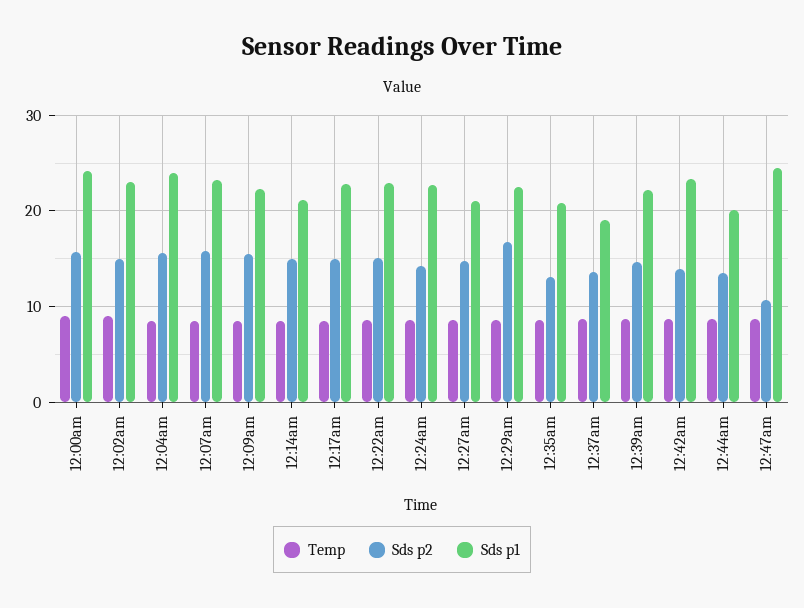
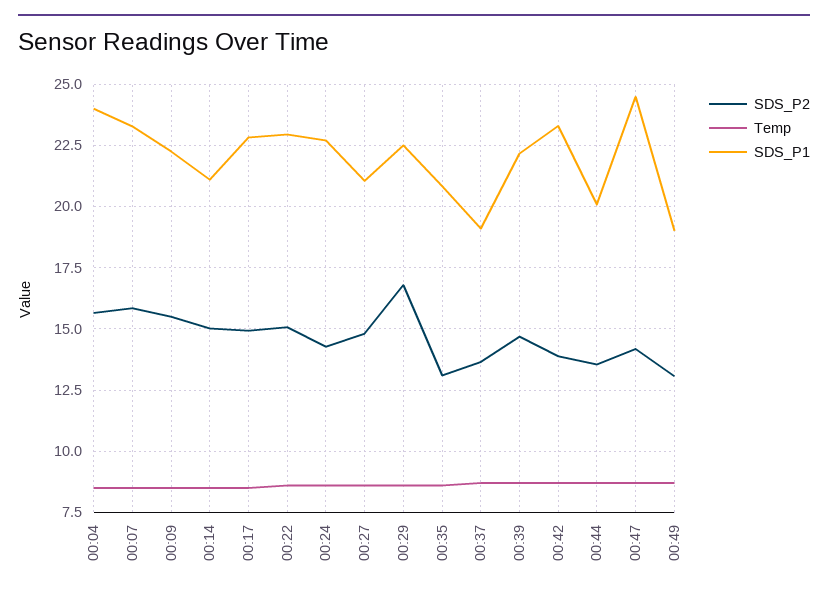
Temp, 12:00am: 9 -> none
Sds p2, 12:00am: 16 -> none
Sds p1, 12:00am: 24 -> none
Temp, 12:02am: 9 -> none
Sds p2, 12:02am: 15 -> none
Sds p1, 12:02am: 23 -> none
Sds p2, 12:47am: 11 -> 14.25
Sds p2, 00:49: none -> 13
Temp, 00:49: none -> 8.75
Sds p1, 00:49: none -> 19

